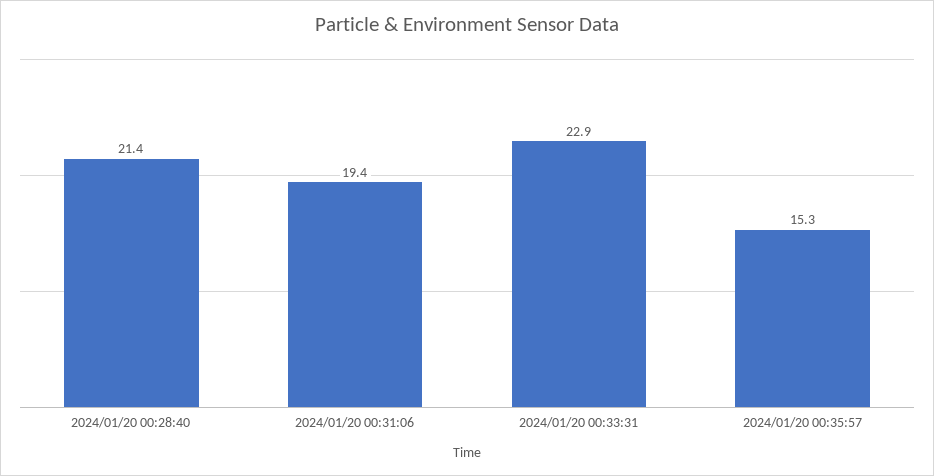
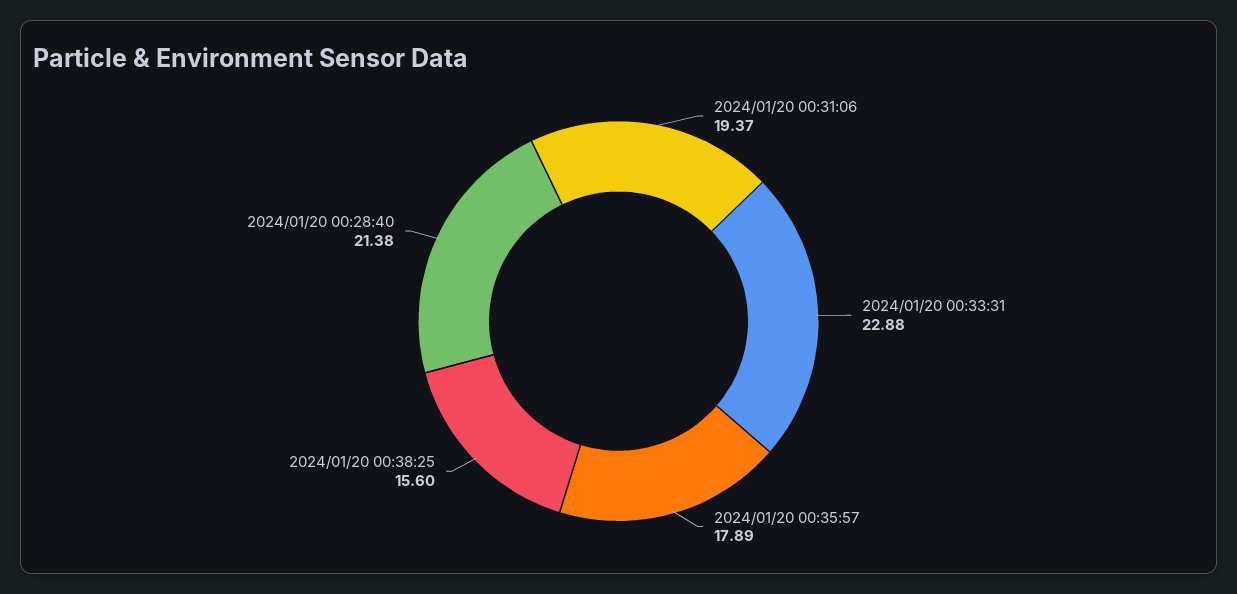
2024/01/20 00:35:57: 15.3 -> 17.89
2024/01/20 00:38:25: none -> 15.6

